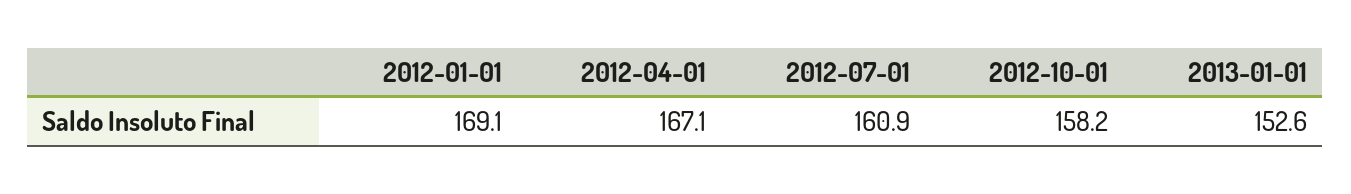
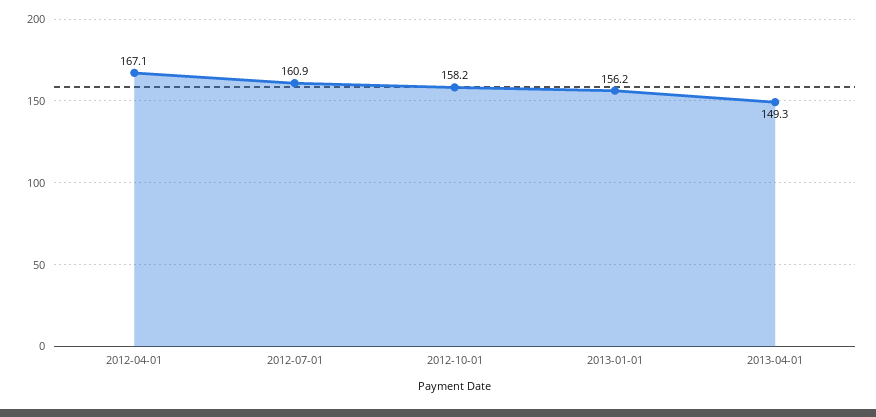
2012-01-01: 169.1 -> none
2013-01-01: 152.6 -> 156.2
2013-04-01: none -> 149.3

